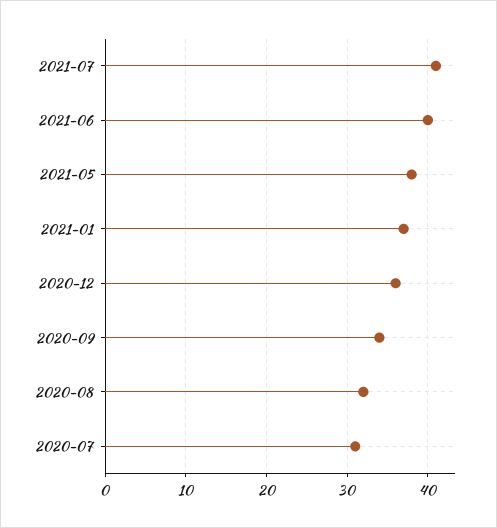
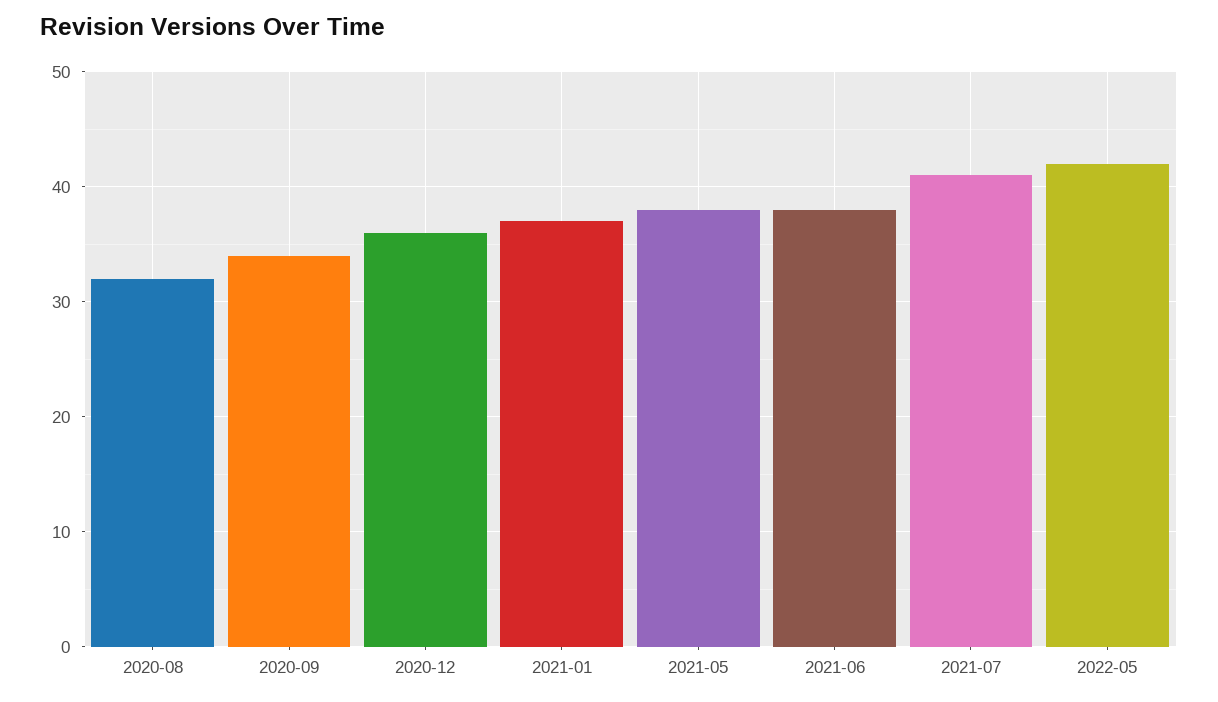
2021-06: 40 -> 38
2020-07: 31 -> none
2022-05: none -> 42

